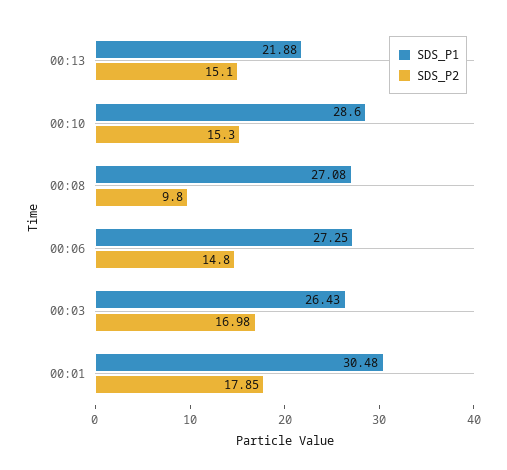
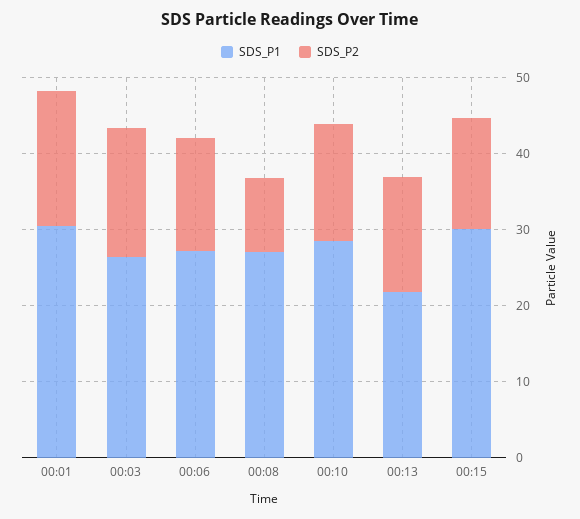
SDS_P1, 00:15: none -> 30
SDS_P2, 00:15: none -> 14

